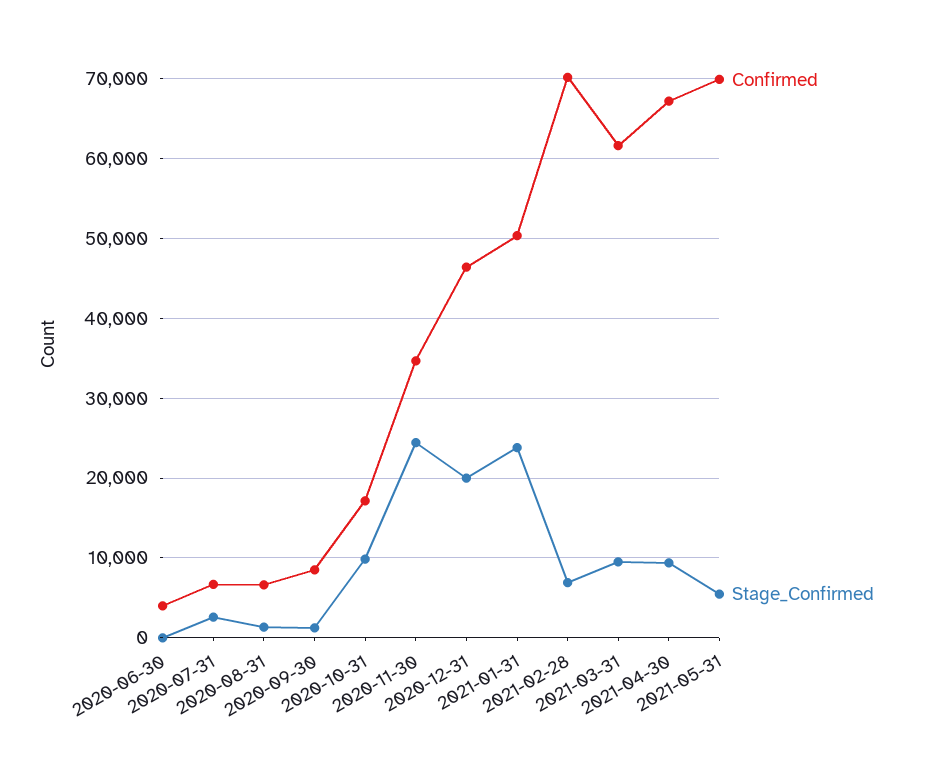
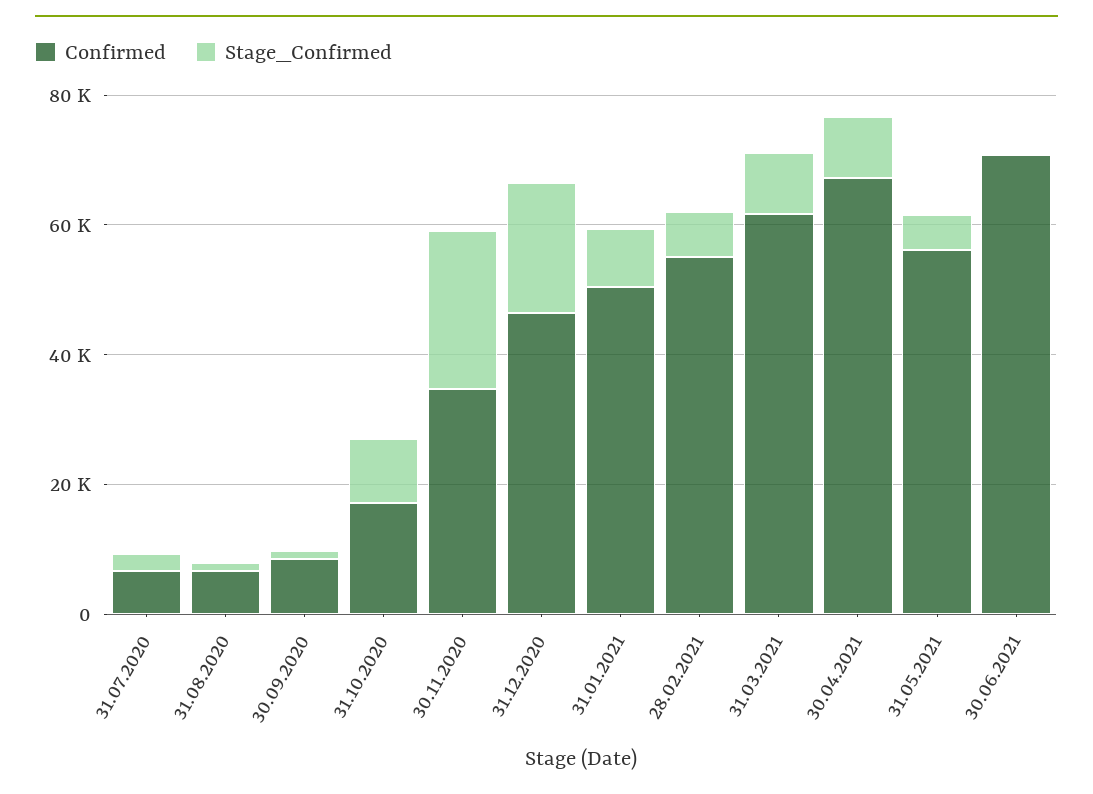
Confirmed, 2020-06-30: 4000 -> none
Stage_Confirmed, 2020-06-30: 0 -> none
Stage_Confirmed, 2021-01-31: 24000 -> 10000
Confirmed, 2021-02-28: 70000 -> 55000
Confirmed, 2021-05-31: 70000 -> 55000
Confirmed, 30.06.2021: none -> 70000
Stage_Confirmed, 30.06.2021: none -> 0

